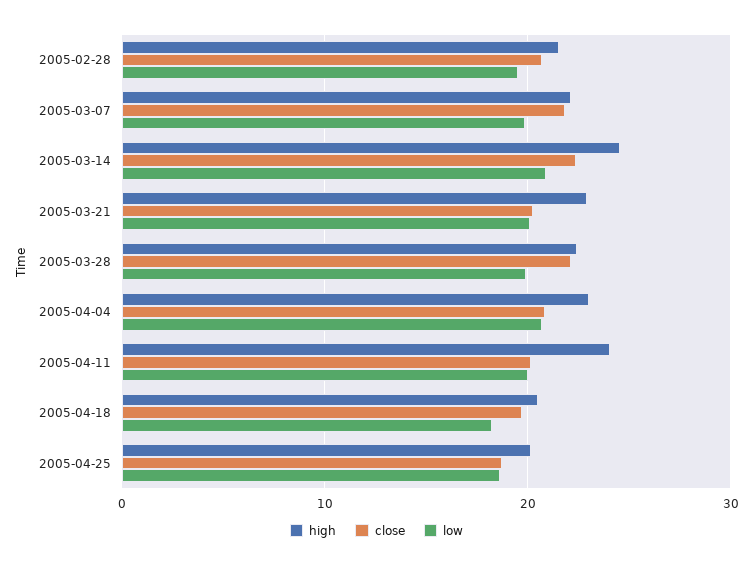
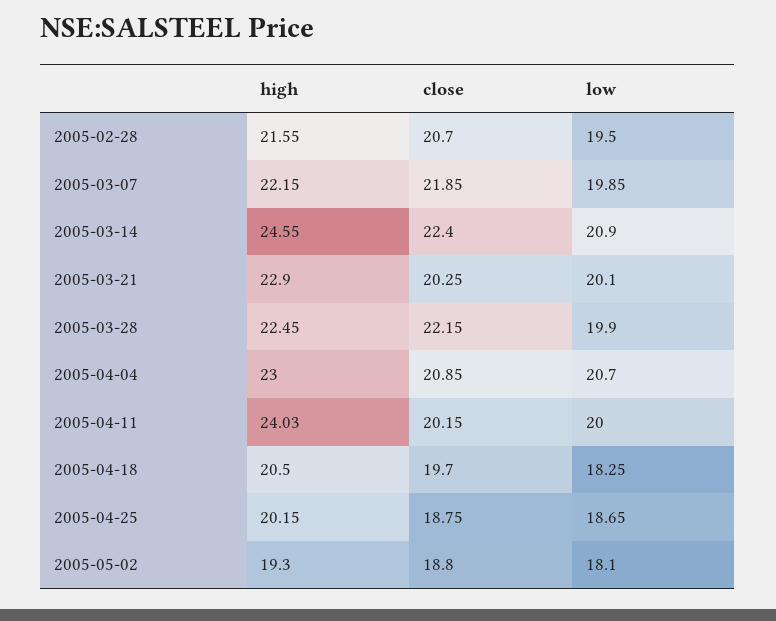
high, 2005-05-02: none -> 19.3
close, 2005-05-02: none -> 18.8
low, 2005-05-02: none -> 18.1

